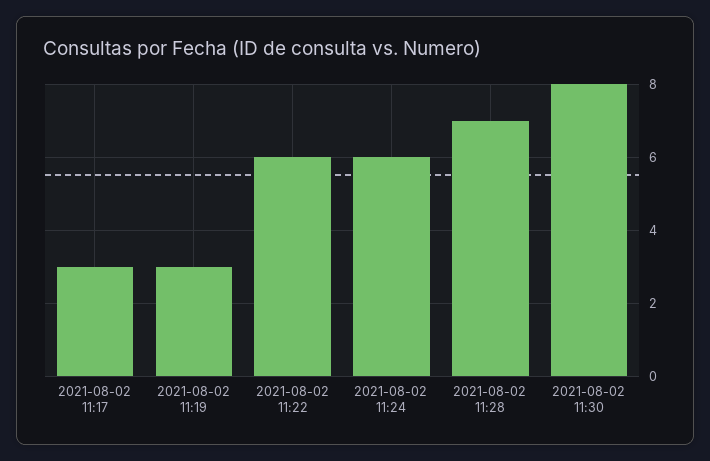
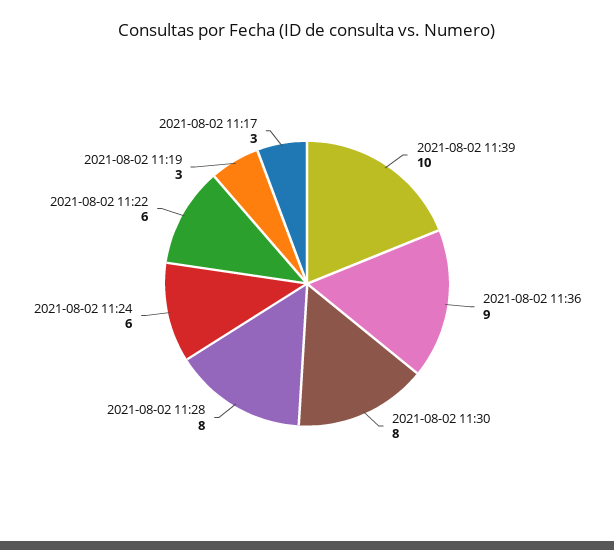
2021-08-02 11:28: 7 -> 8
2021-08-02 11:39: none -> 10
2021-08-02 11:36: none -> 9

